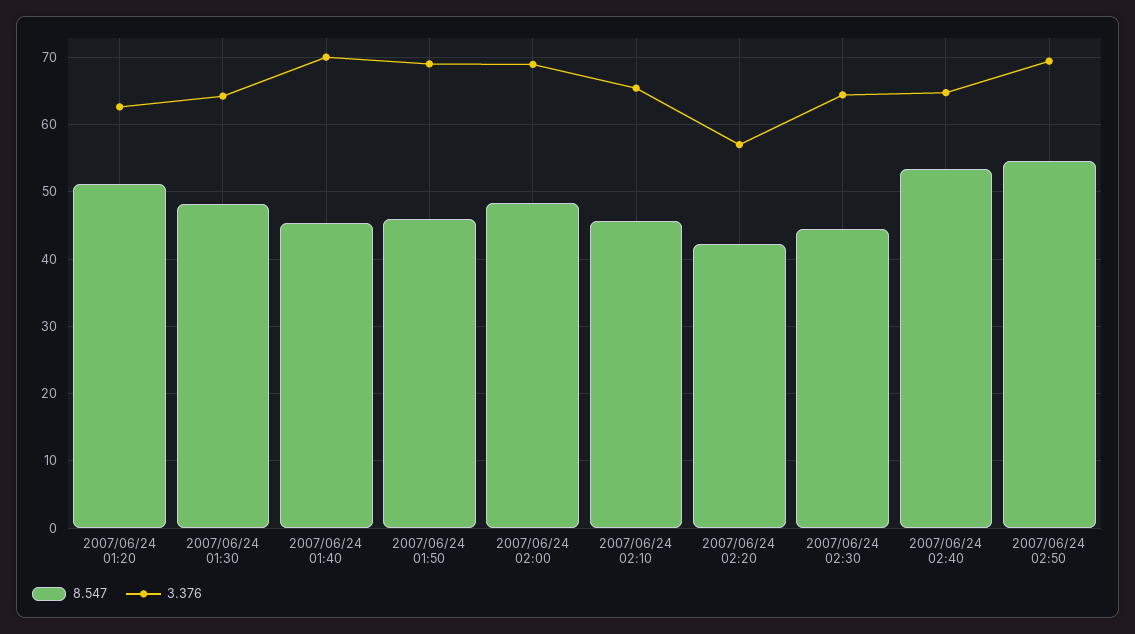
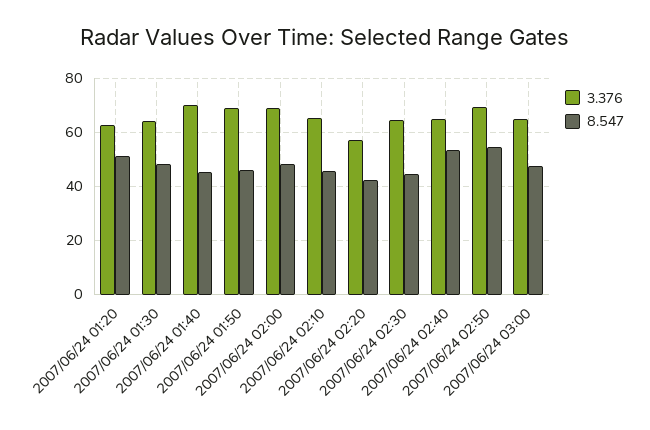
3.376, 2007/06/24 03:00: none -> 65
8.547, 2007/06/24 03:00: none -> 47.5

